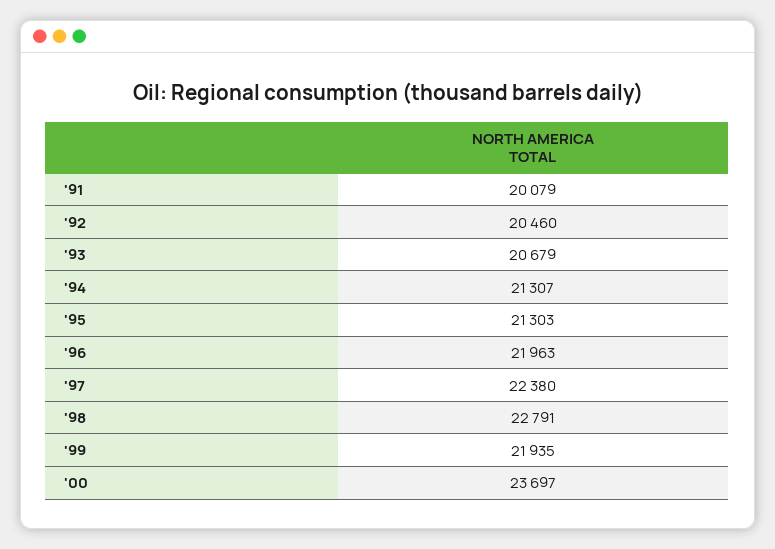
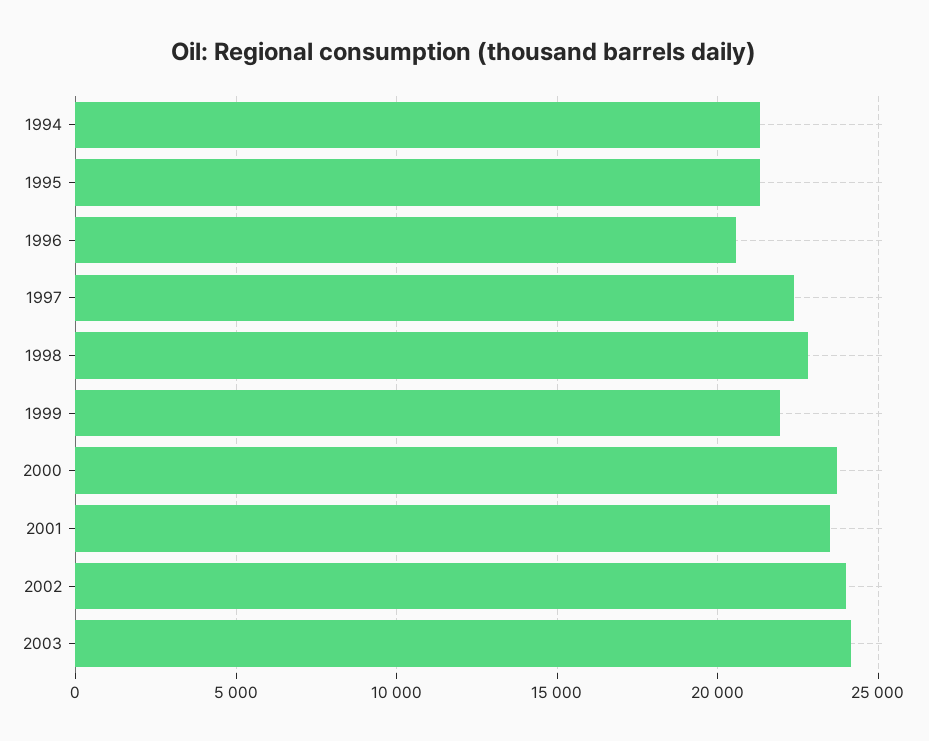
'91: 20079 -> none
'92: 20460 -> none
'93: 20679 -> none
'96: 21963 -> 20500
2001: none -> 23500
2002: none -> 24000
2003: none -> 24000

